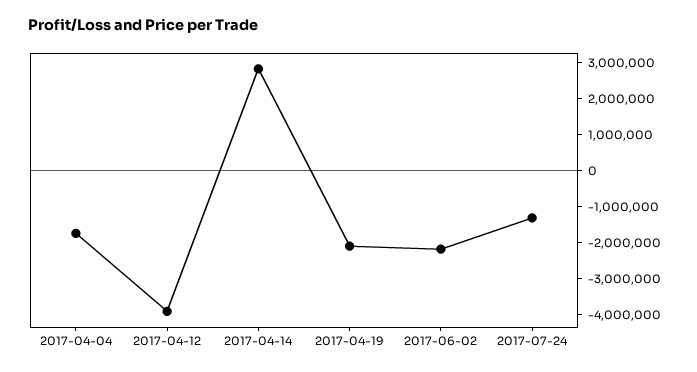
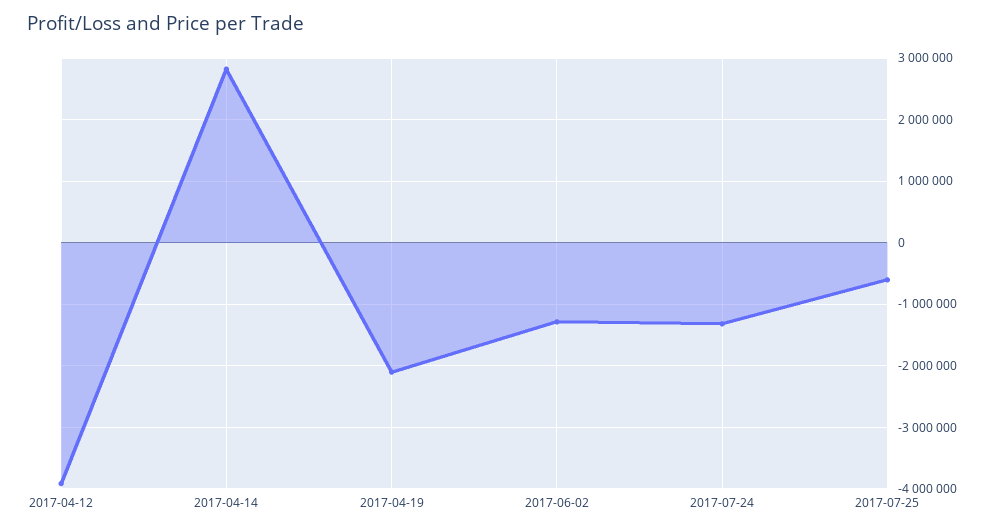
2017-04-04: -1750000 -> none
2017-06-02: -2250000 -> -1300000
2017-07-25: none -> -600000

